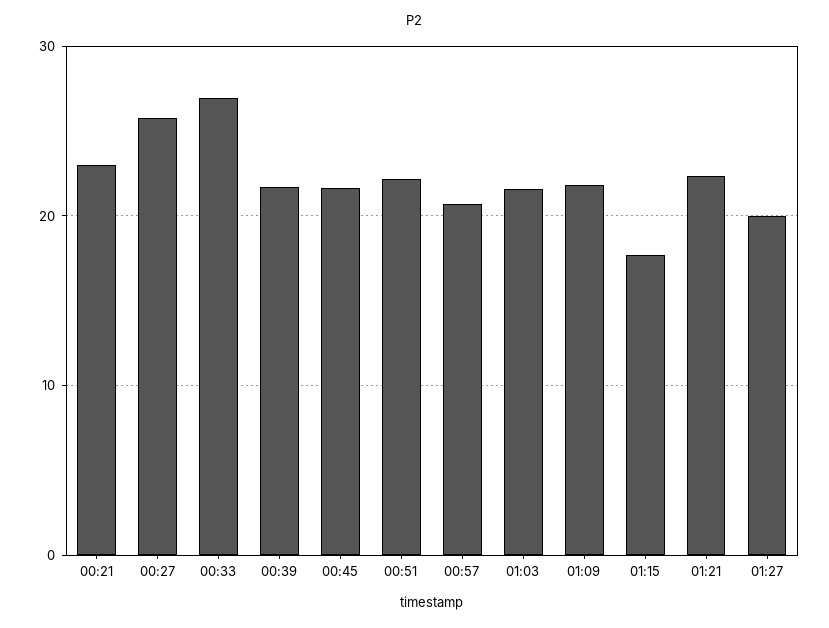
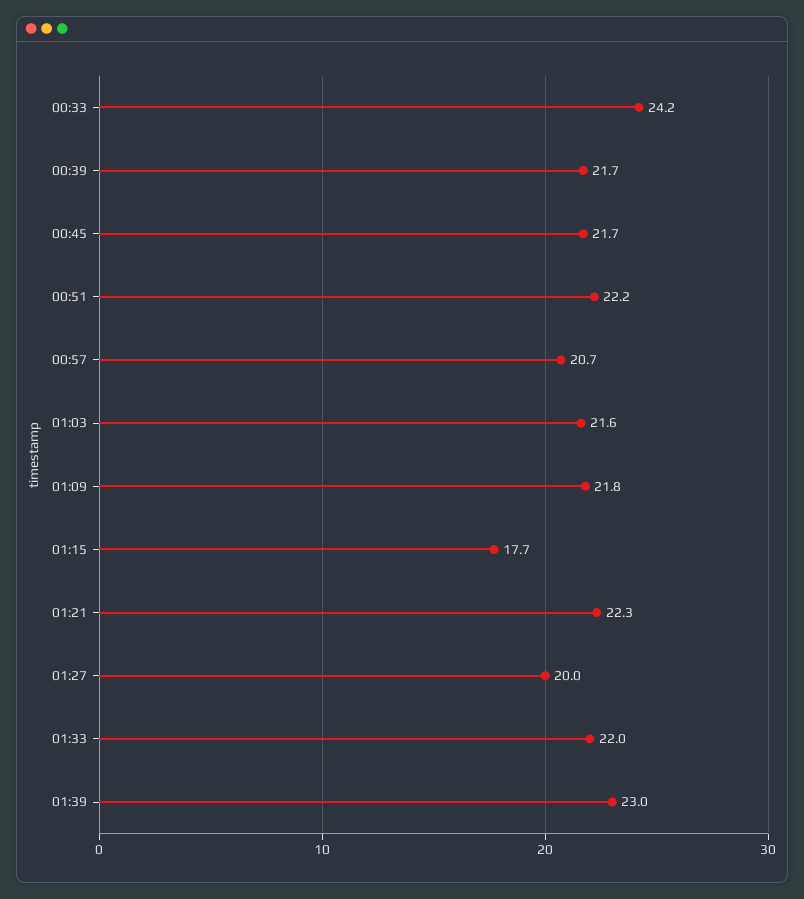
00:21: 23 -> none
00:27: 26 -> none
00:33: 27 -> 24.2
01:33: none -> 22
01:39: none -> 23

